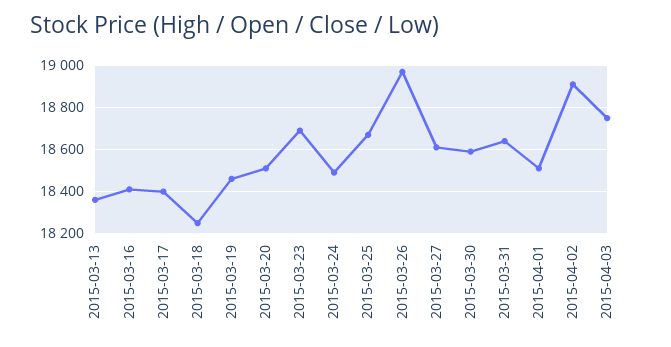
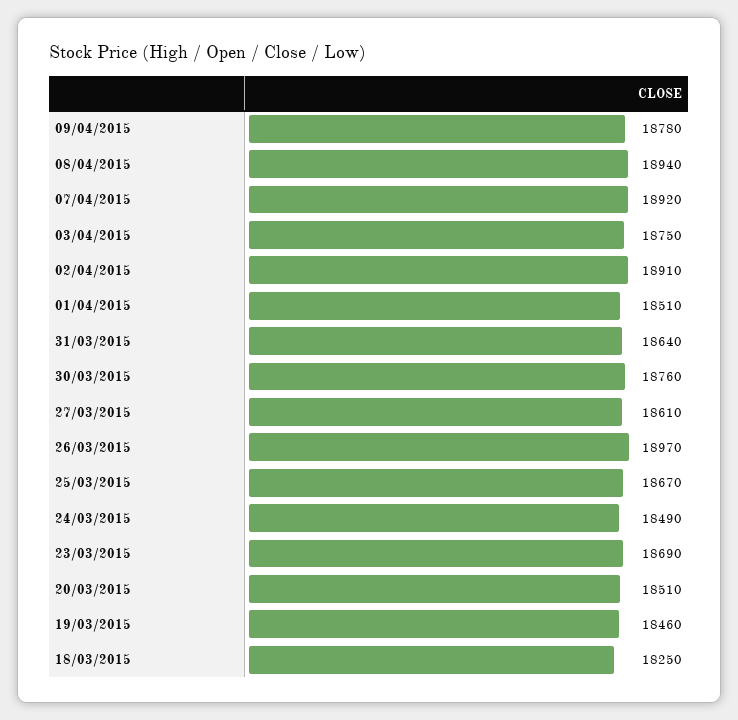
2015-03-13: 18350 -> none
2015-03-16: 18400 -> none
2015-03-17: 18400 -> none
2015-03-30: 18600 -> 18760
09/04/2015: none -> 18780
08/04/2015: none -> 18940
07/04/2015: none -> 18920

